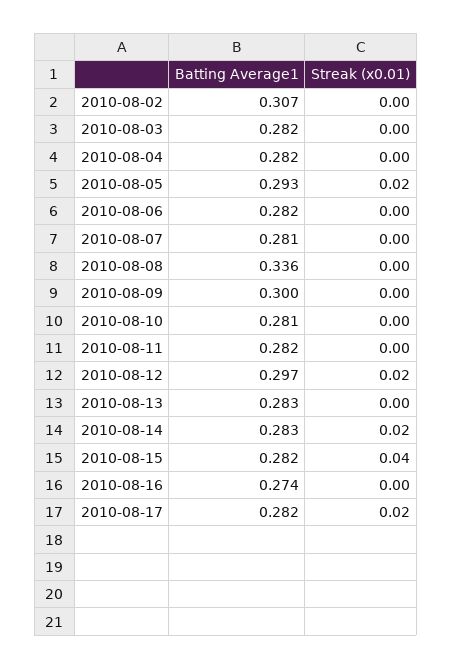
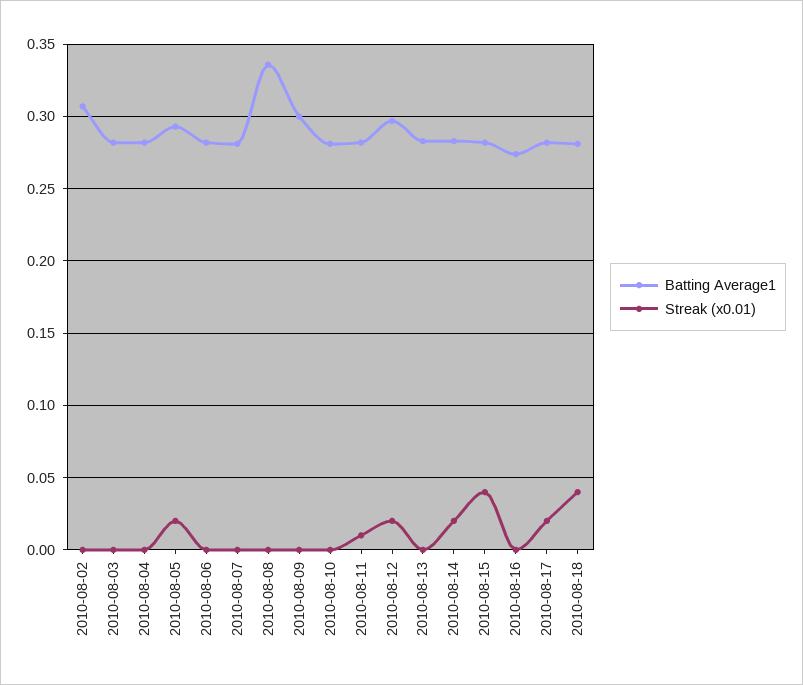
Streak (x0.01), 2010-08-11: 0 -> 0.01
Batting Average1, 2010-08-18: none -> 0.28
Streak (x0.01), 2010-08-18: none -> 0.04

